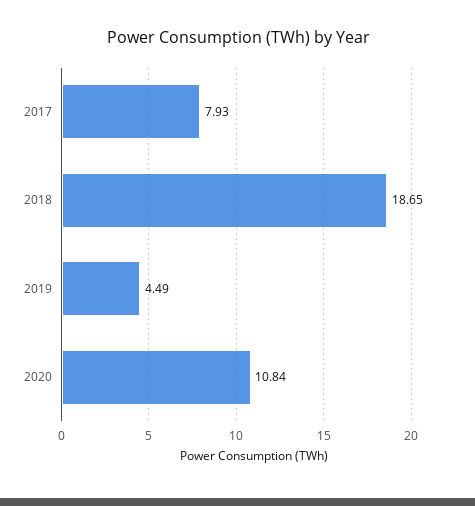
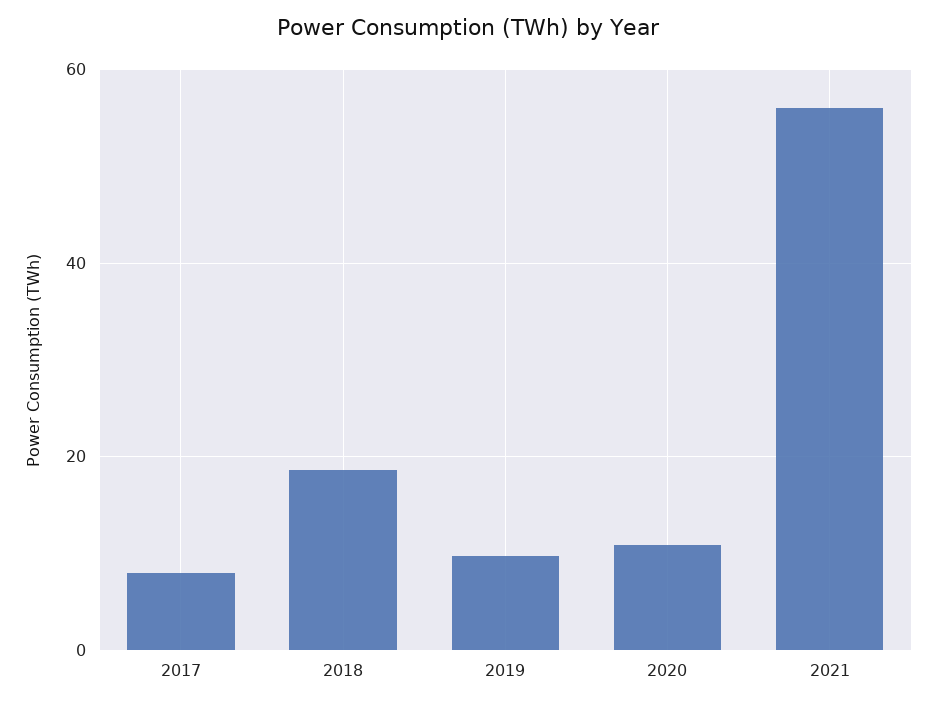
2019: 4.49 -> 10
2021: none -> 56

